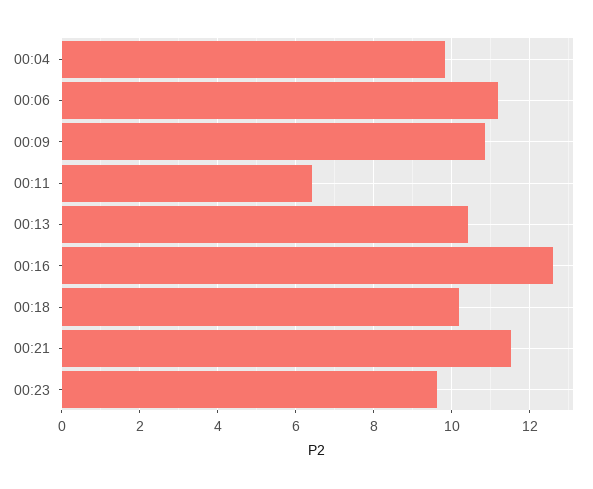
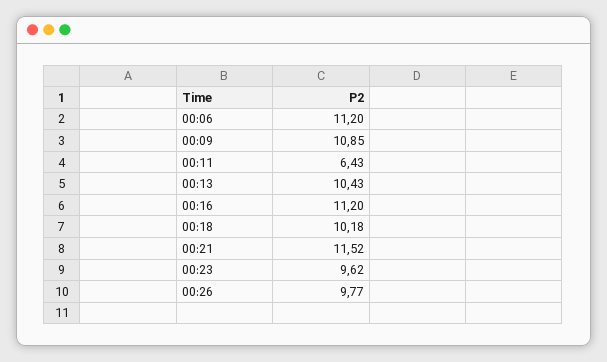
00:04: 9.8 -> none
00:16: 12.6 -> 11.2
00:26: none -> 9.77

